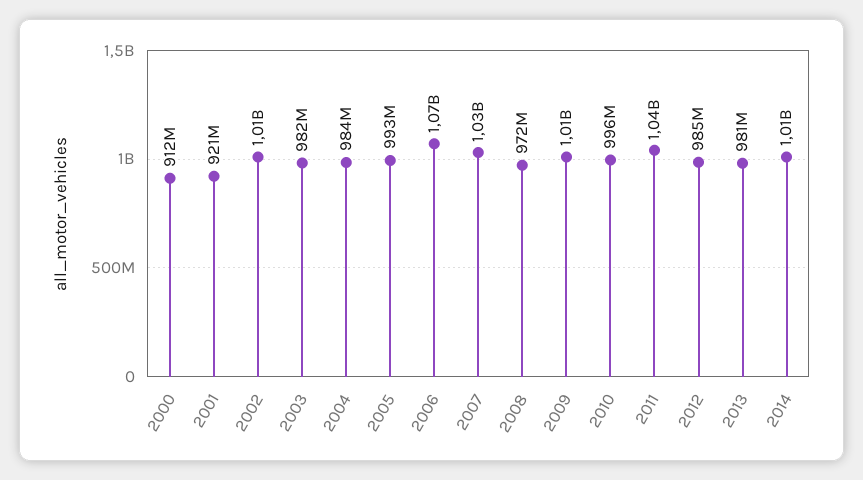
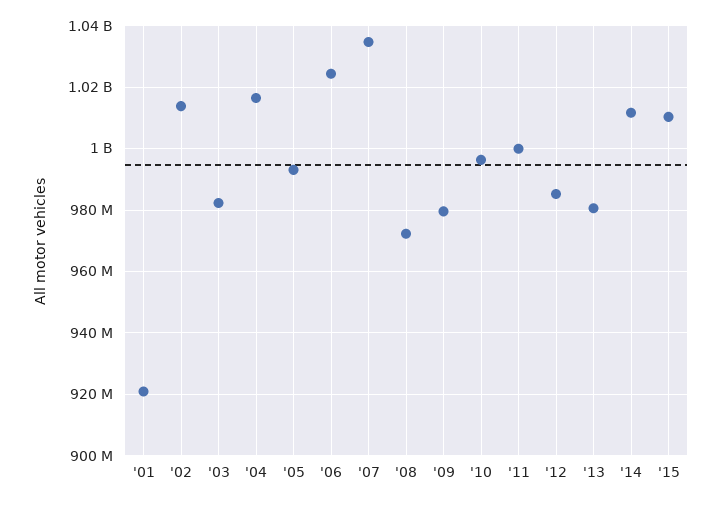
2000: 912000000 -> none
2004: 984000000 -> 1016000000
2006: 1070000000 -> 1024000000
2009: 1010000000 -> 980000000
2011: 1040000000 -> 1000000000
'15: none -> 1010000000

